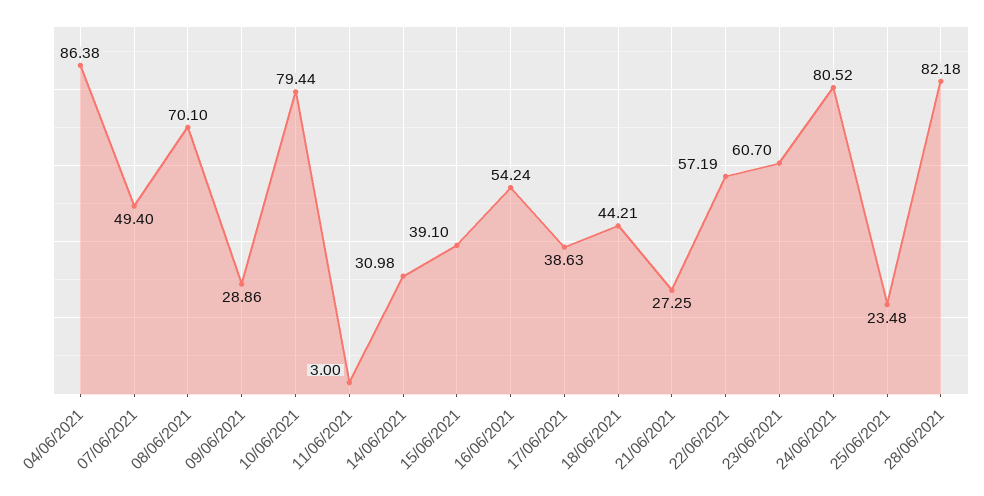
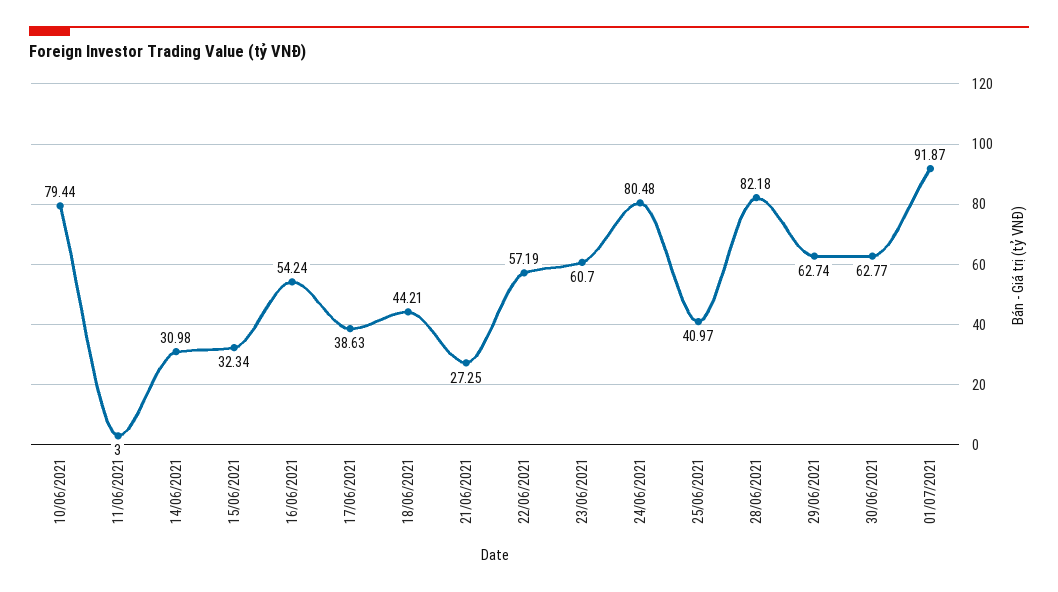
04/06/2021: 86.38 -> none
07/06/2021: 49.4 -> none
08/06/2021: 70.1 -> none
09/06/2021: 28.86 -> none
15/06/2021: 39.1 -> 32.34
24/06/2021: 80.52 -> 80.48
25/06/2021: 23.48 -> 40.97
29/06/2021: none -> 62.74
30/06/2021: none -> 62.77
01/07/2021: none -> 91.87

